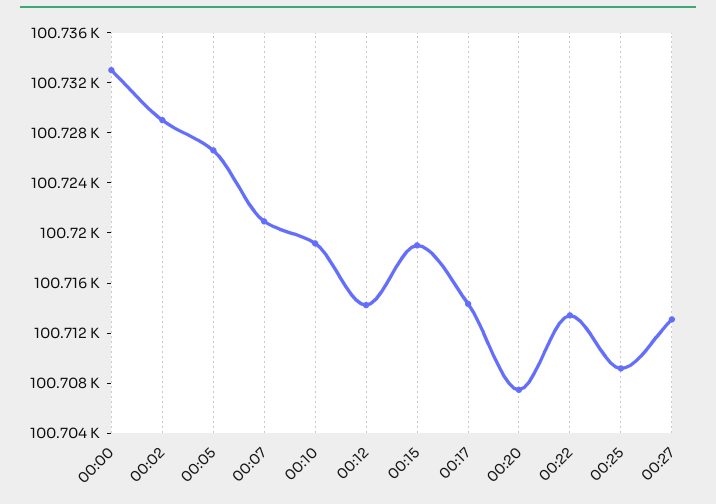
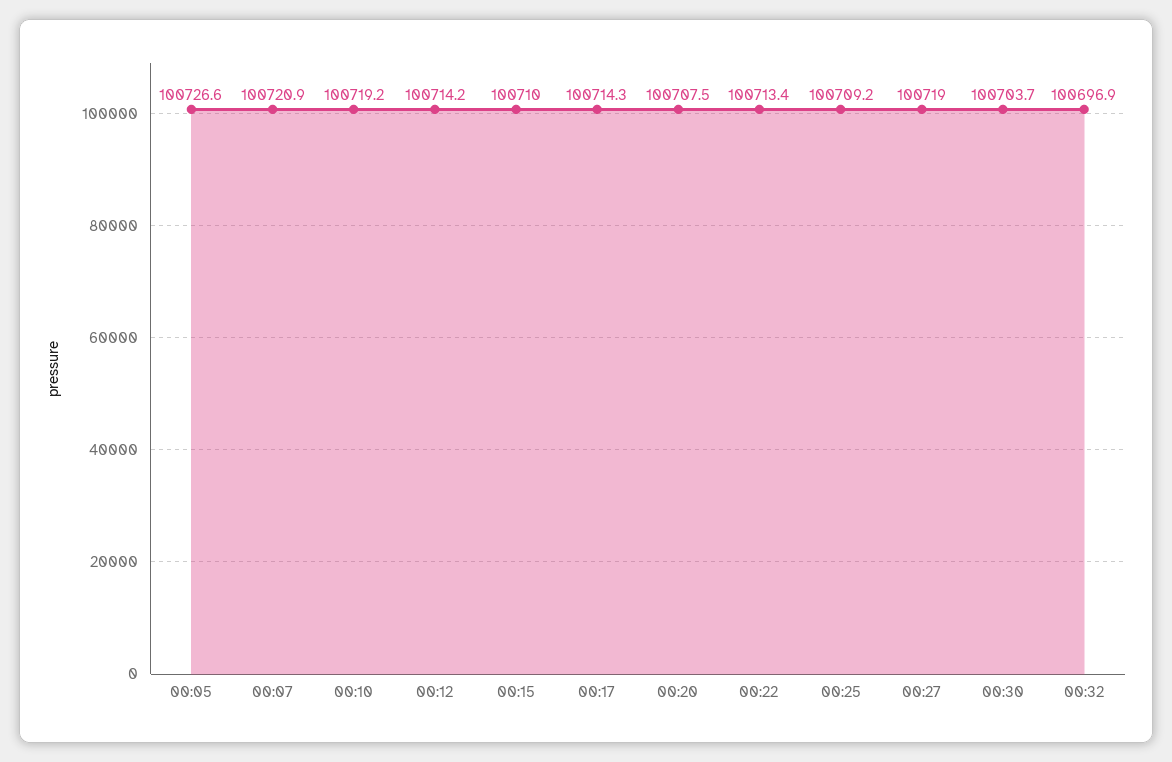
00:00: 100733 -> none
00:02: 100729 -> none
00:15: 100719 -> 100710
00:27: 100713 -> 100719
00:30: none -> 100703.7
00:32: none -> 100696.9

